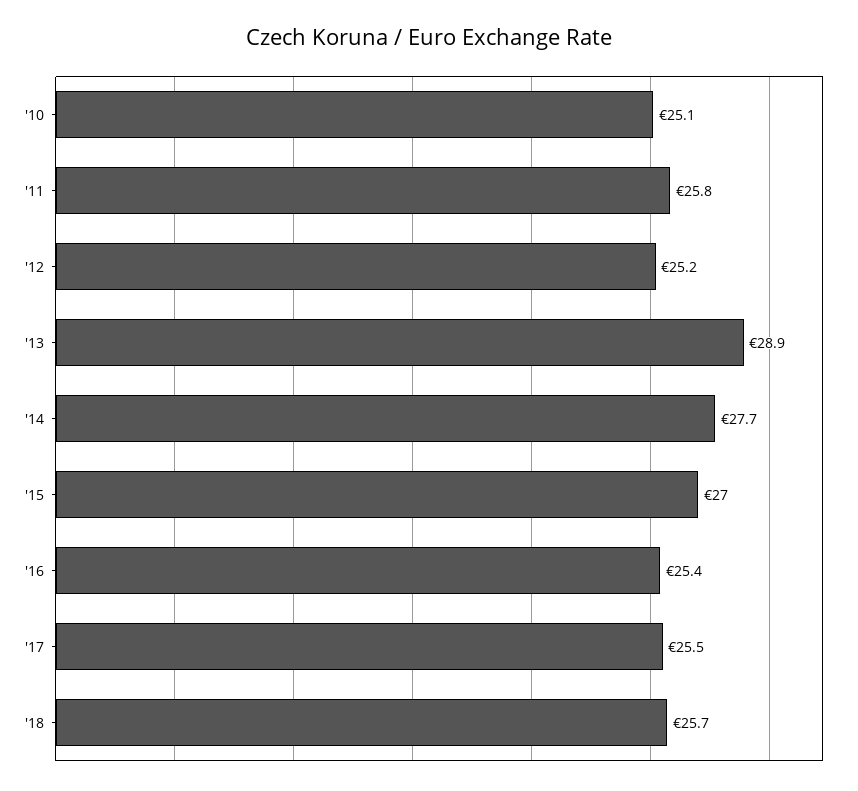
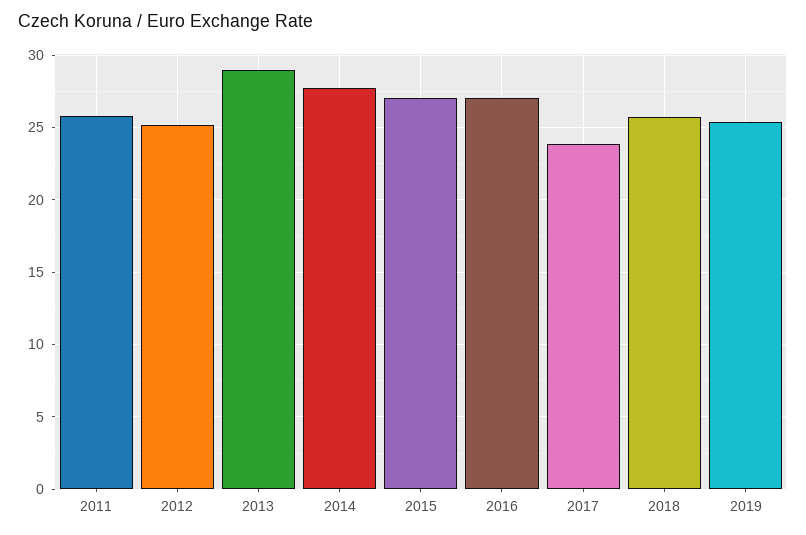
'10: 25.1 -> none
'16: 25.4 -> 27
'17: 25.5 -> 24
2019: none -> 25.5

